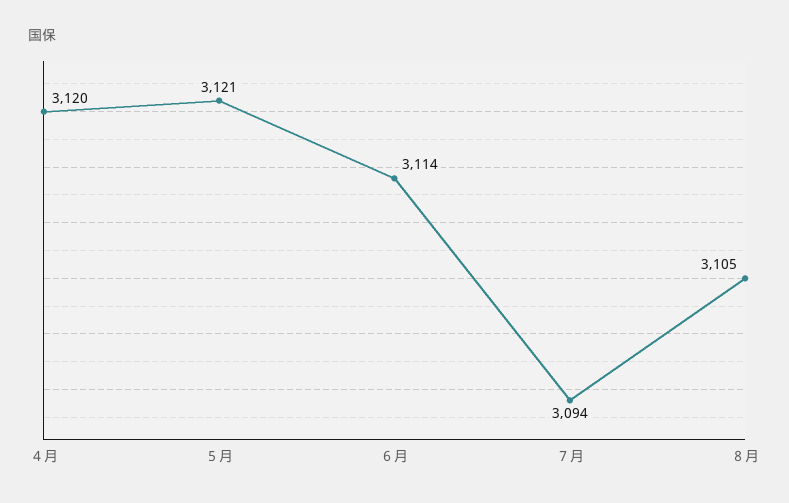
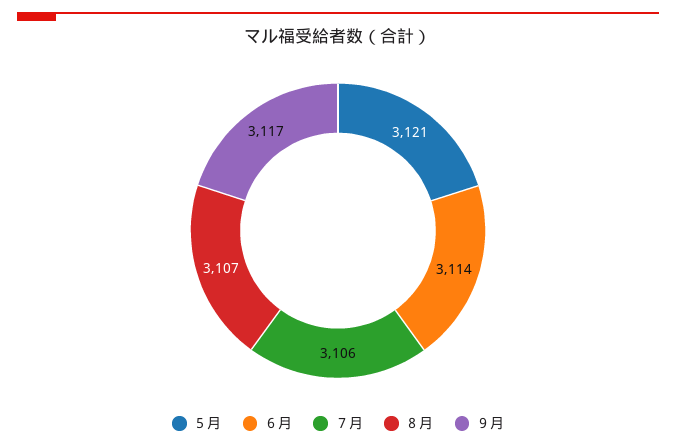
４月: 3120 -> none
７月: 3094 -> 3106
８月: 3105 -> 3107
９月: none -> 3117

